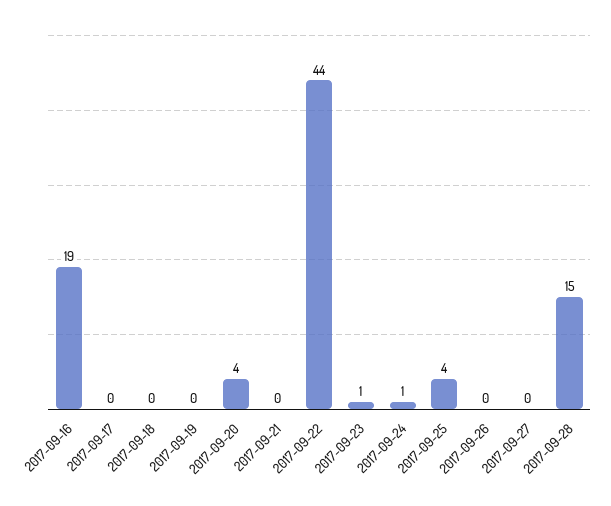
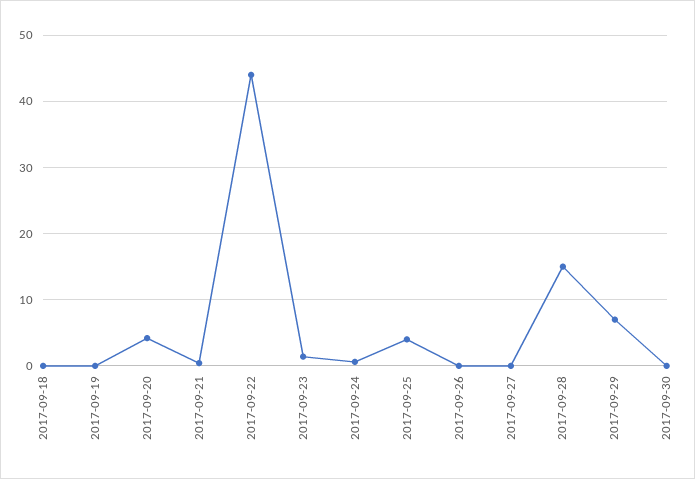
2017-09-16: 19 -> none
2017-09-17: 0 -> none
2017-09-29: none -> 7
2017-09-30: none -> 0

